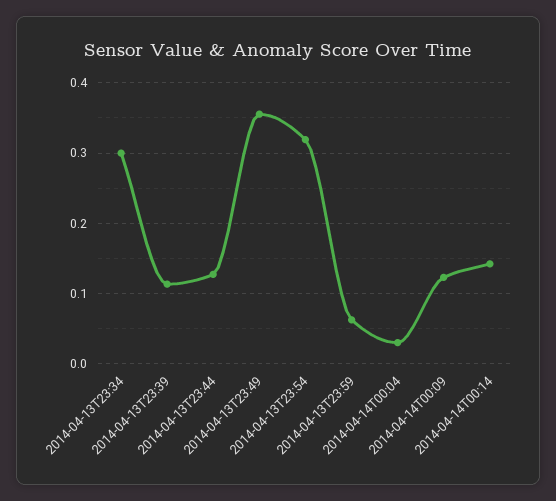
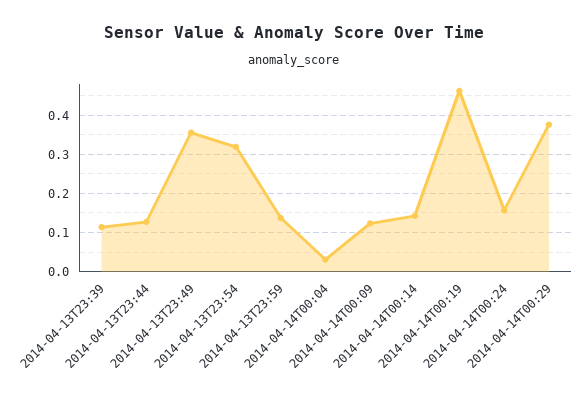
2014-04-13T23:34: 0.3 -> none
2014-04-13T23:59: 0.06 -> 0.14
2014-04-14T00:19: none -> 0.46
2014-04-14T00:24: none -> 0.16
2014-04-14T00:29: none -> 0.38

